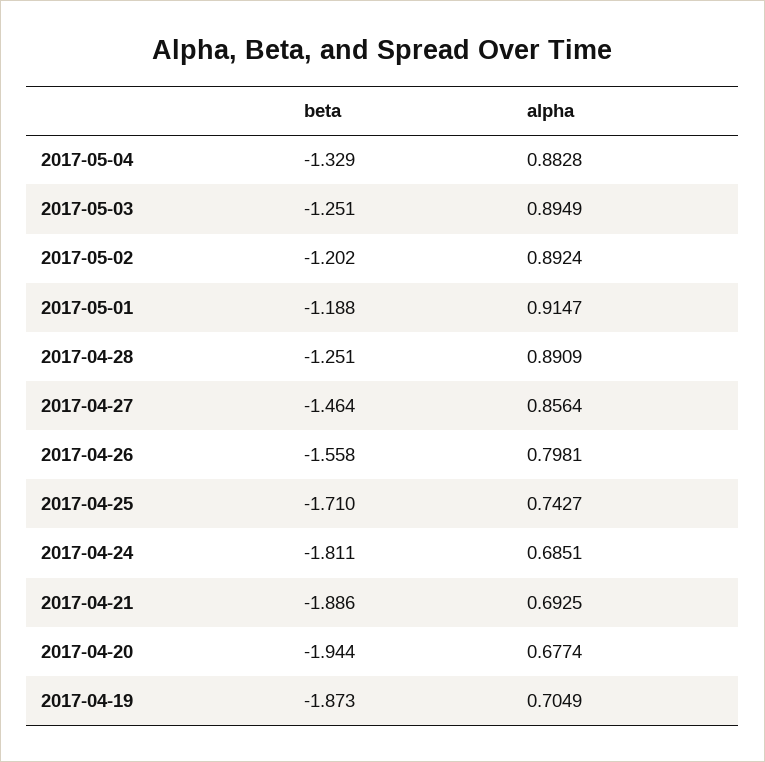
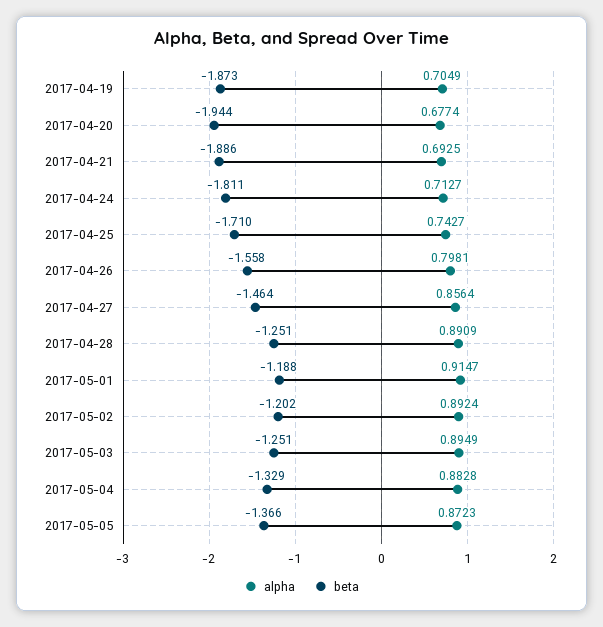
alpha, 2017-04-24: 0.6851 -> 0.7127
alpha, 2017-05-05: none -> 0.8723
beta, 2017-05-05: none -> -1.366

